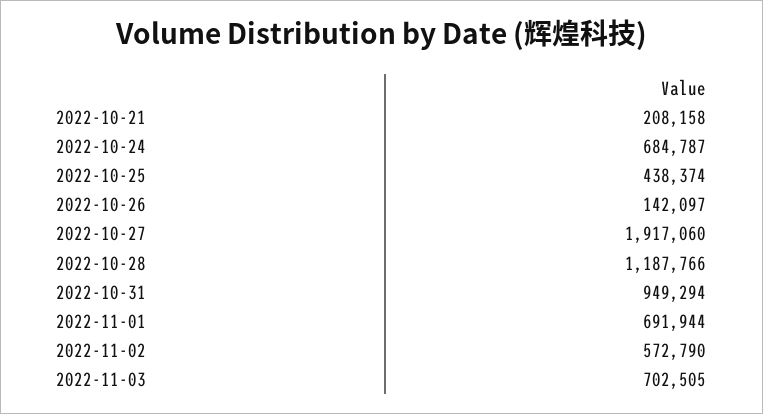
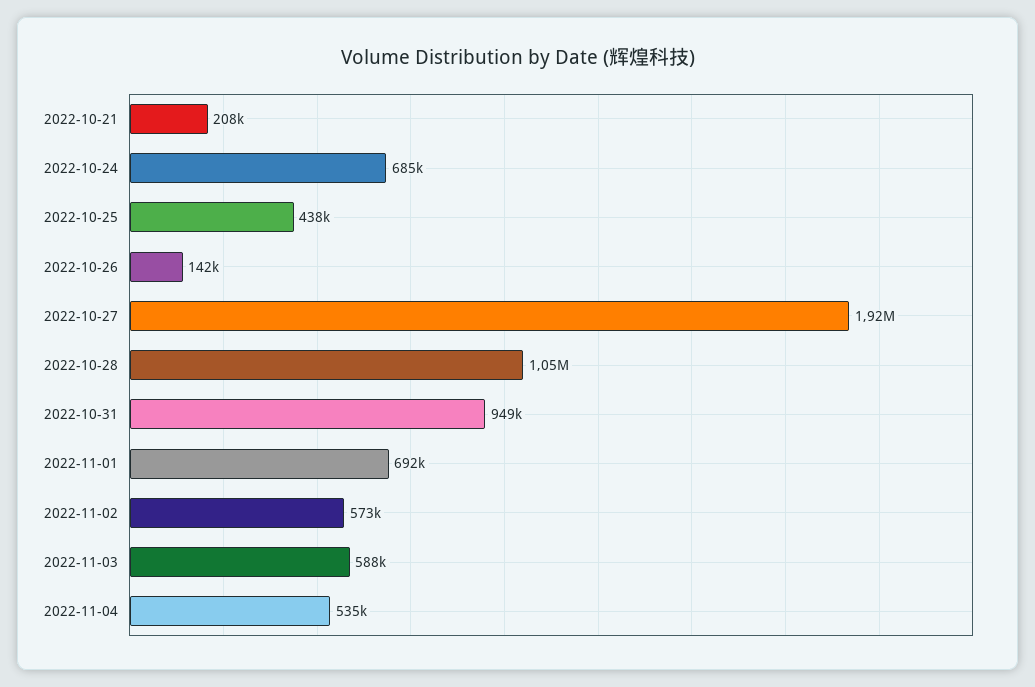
2022-10-28: 1187766 -> 1050000
2022-11-03: 702505 -> 588000
2022-11-04: none -> 535000

